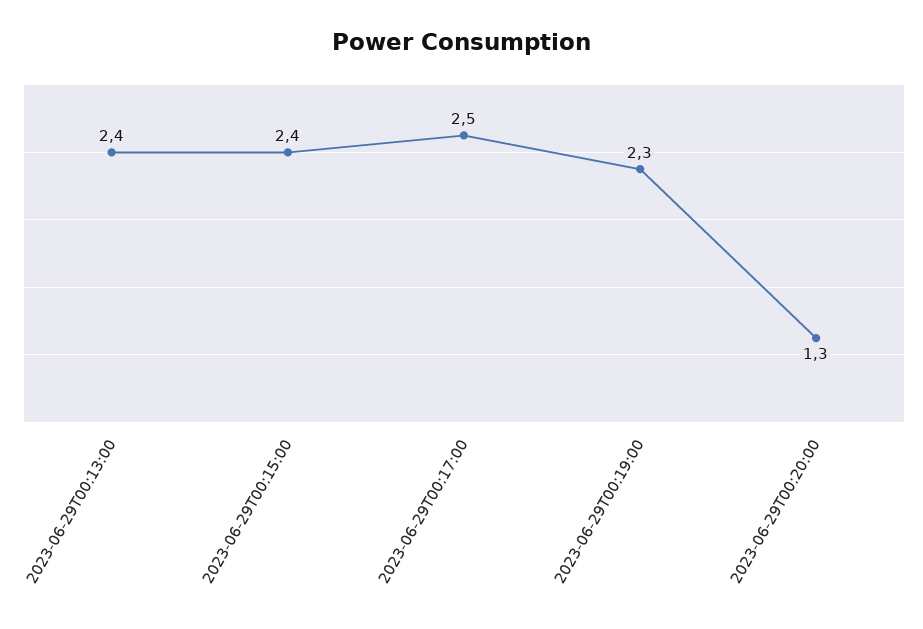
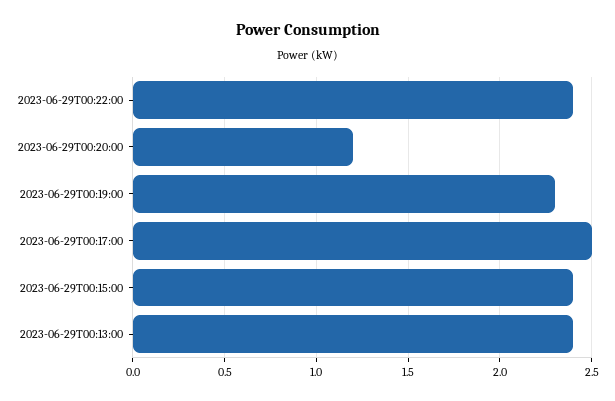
2023-06-29T00:20:00: 1.3 -> 1.2
2023-06-29T00:22:00: none -> 2.4

